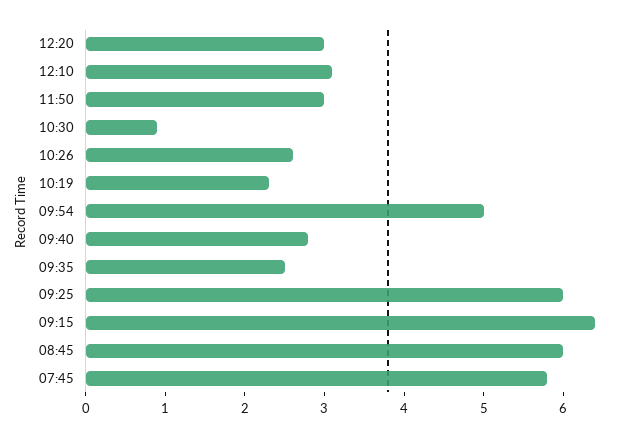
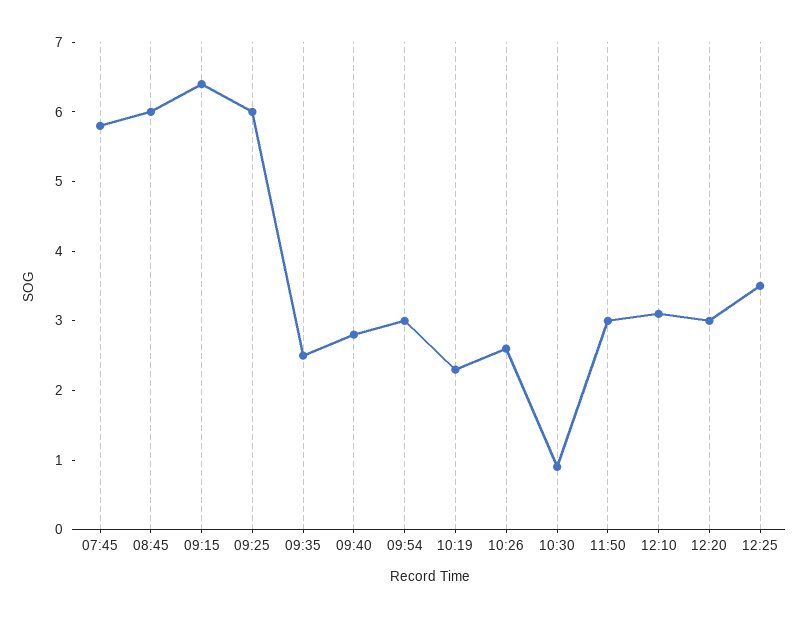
09:54: 5 -> 3
12:25: none -> 3.5

